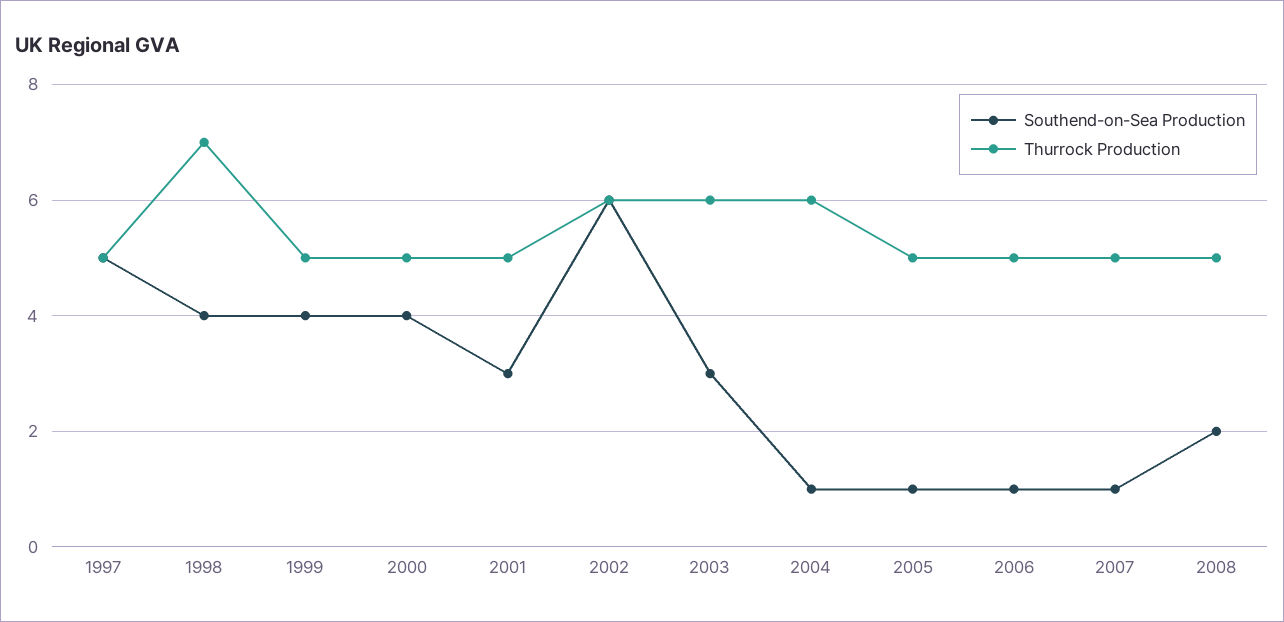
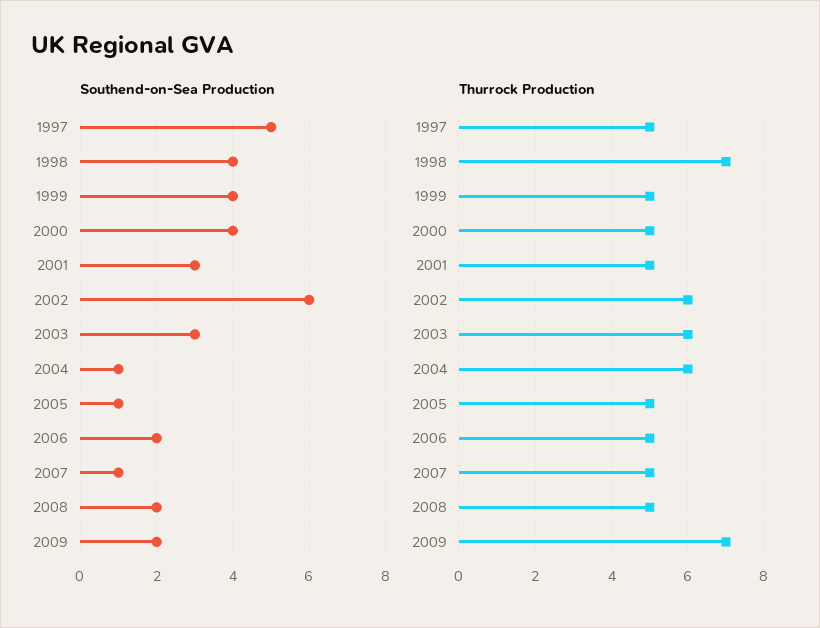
Southend-on-Sea Production, 2006: 1 -> 2
Southend-on-Sea Production, 2009: none -> 2
Thurrock Production, 2009: none -> 7

